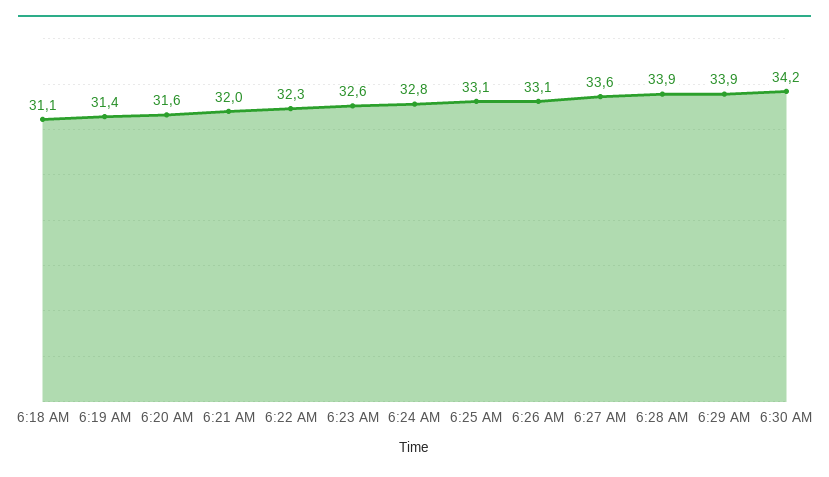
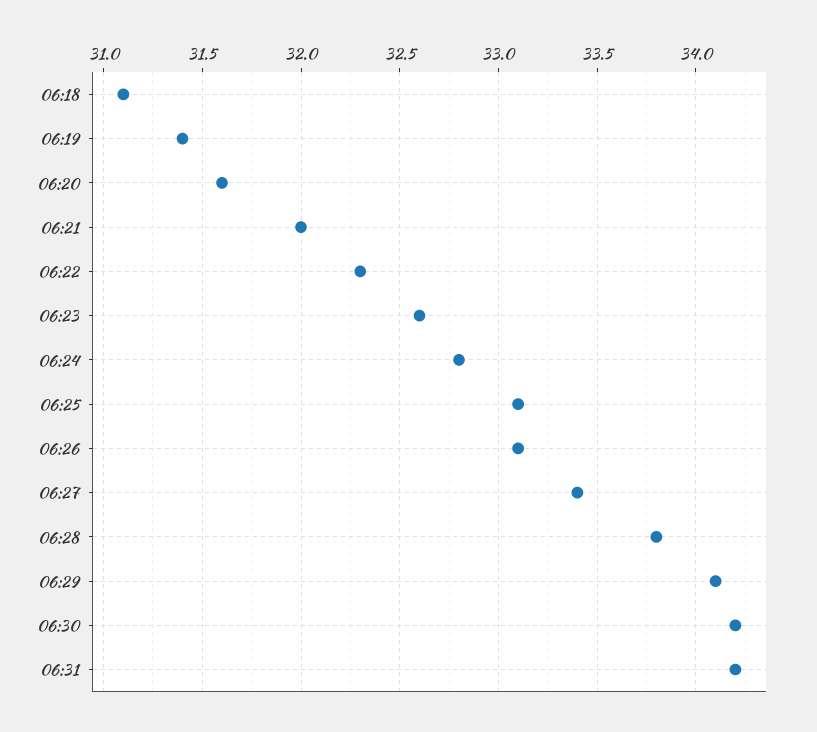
6:27 AM: 33.6 -> 33.4
6:28 AM: 33.9 -> 33.8
6:29 AM: 33.9 -> 34.1
06:31: none -> 34.2

